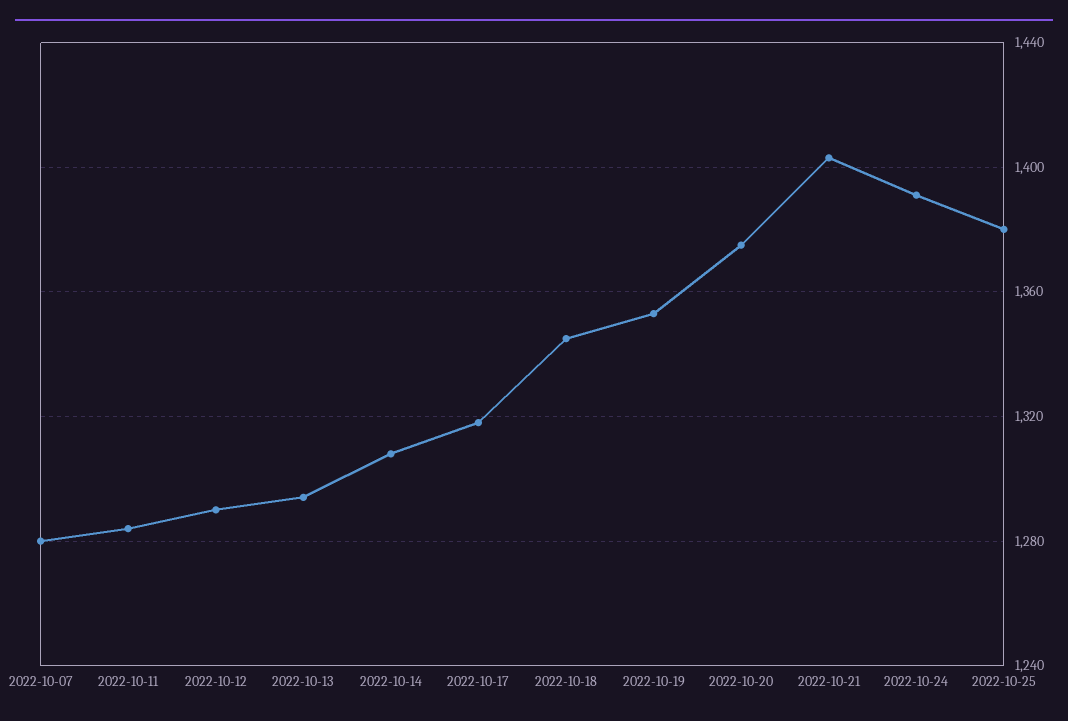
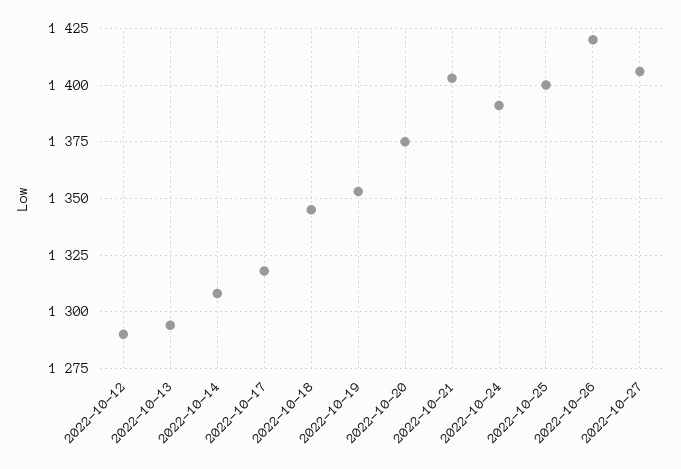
2022-10-07: 1280 -> none
2022-10-11: 1285 -> none
2022-10-25: 1380 -> 1400
2022-10-26: none -> 1420
2022-10-27: none -> 1405

